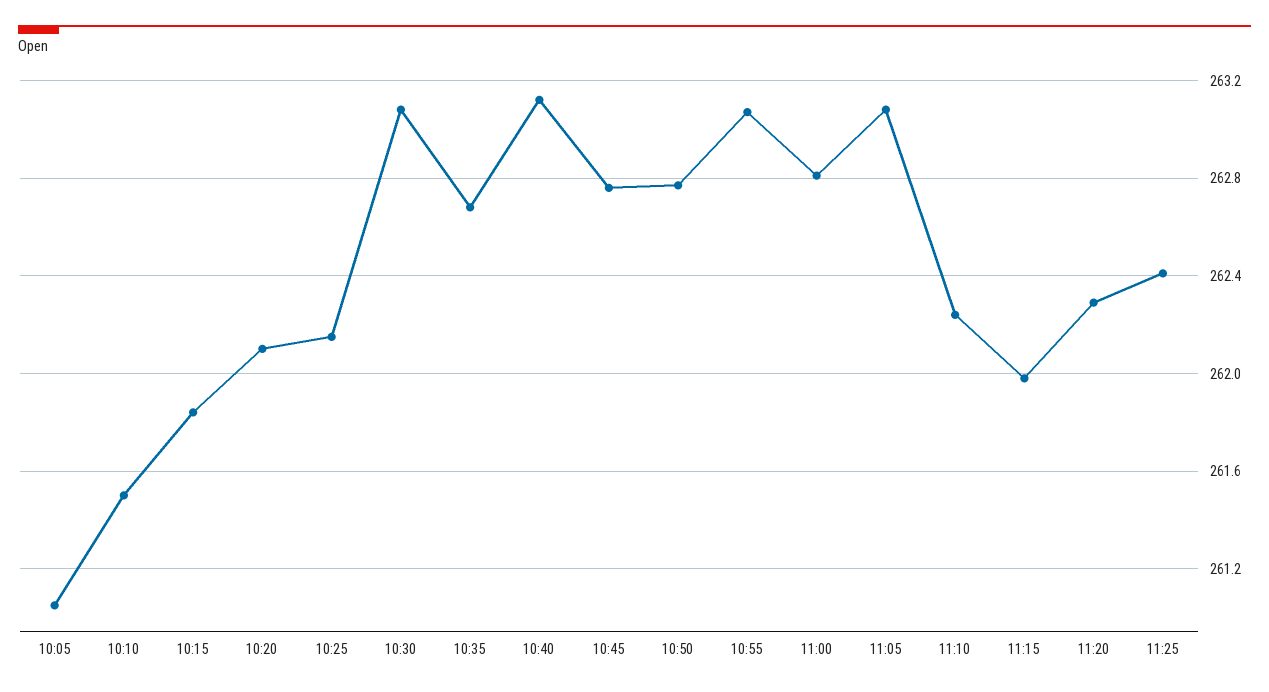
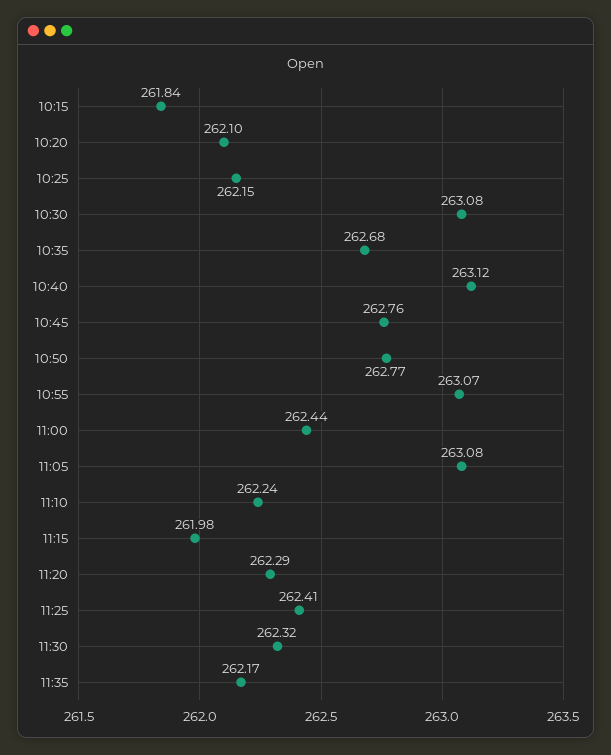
10:05: 261.05 -> none
10:10: 261.5 -> none
11:00: 262.8 -> 262.44
11:30: none -> 262.32
11:35: none -> 262.17

